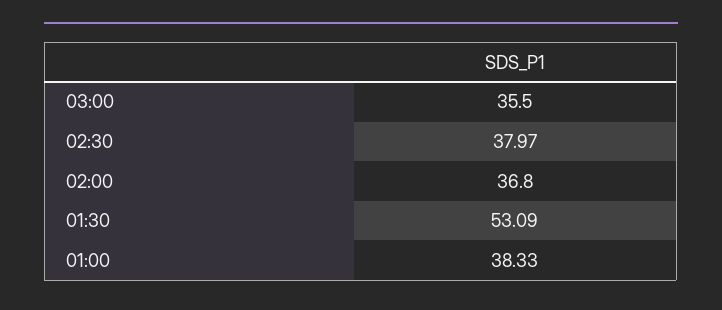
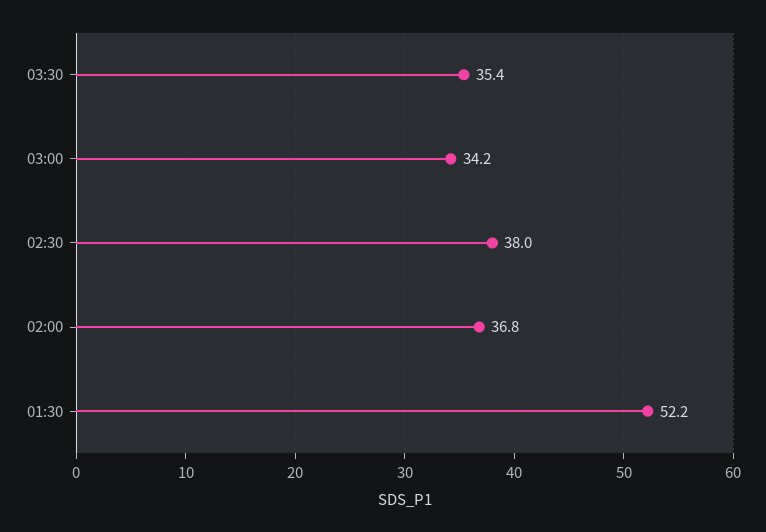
03:00: 35.5 -> 34.2
01:30: 53.09 -> 52.2
01:00: 38.33 -> none
03:30: none -> 35.4

